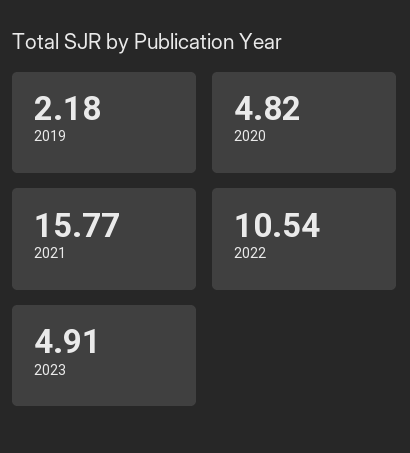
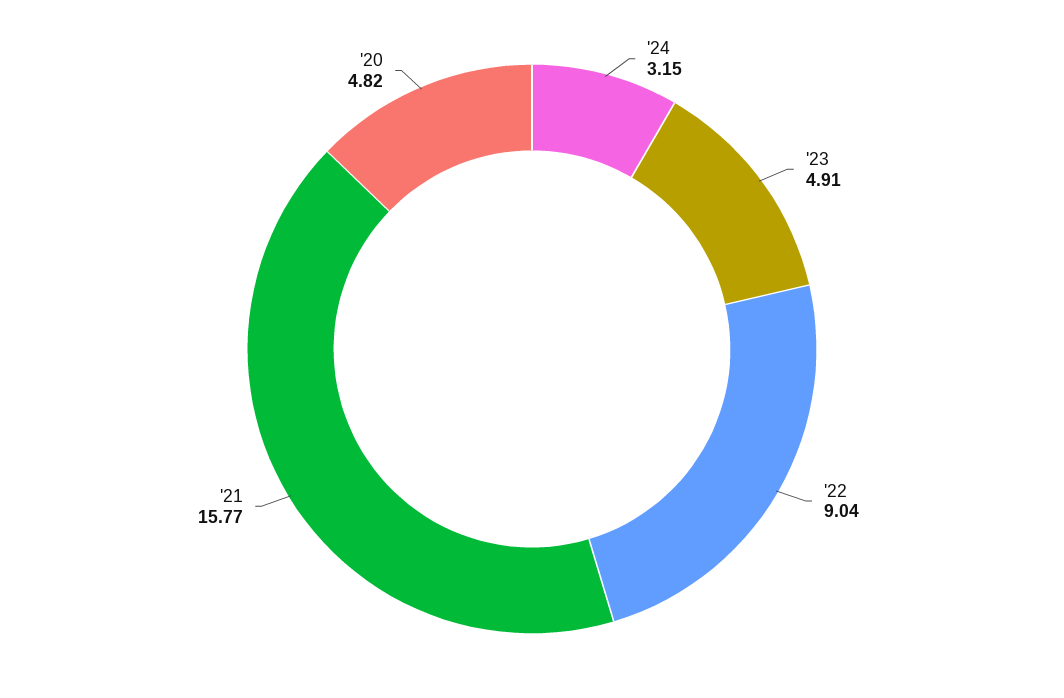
2019: 2.18 -> none
2022: 10.54 -> 9.04
'24: none -> 3.15

